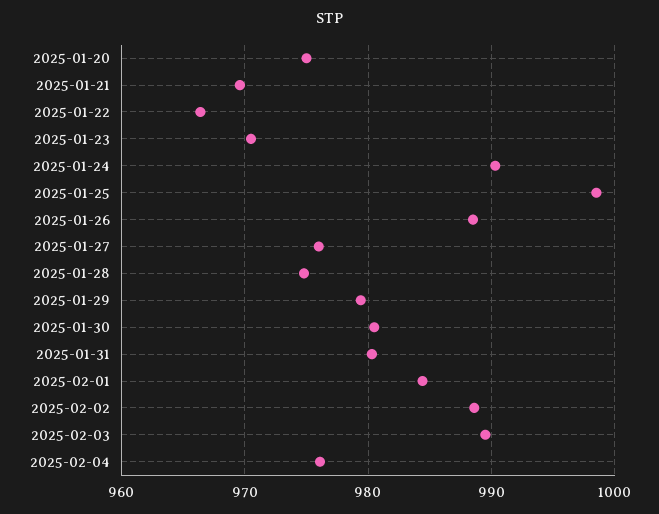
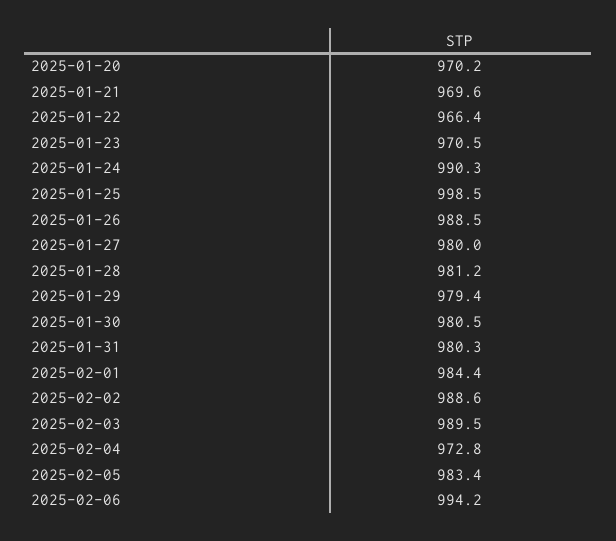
2025-01-20: 975 -> 970.2
2025-01-27: 976 -> 980
2025-01-28: 975 -> 981.2
2025-02-04: 976 -> 972.8
2025-02-05: none -> 983.4
2025-02-06: none -> 994.2

